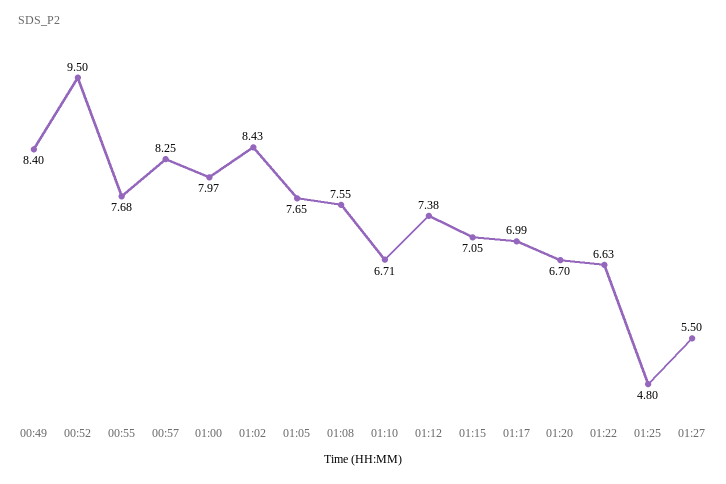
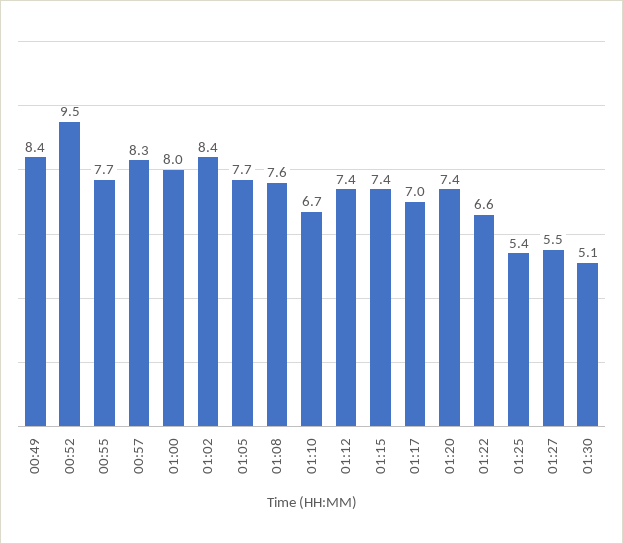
01:15: 7.05 -> 7.4
01:20: 6.7 -> 7.4
01:25: 4.8 -> 5.4
01:30: none -> 5.1

